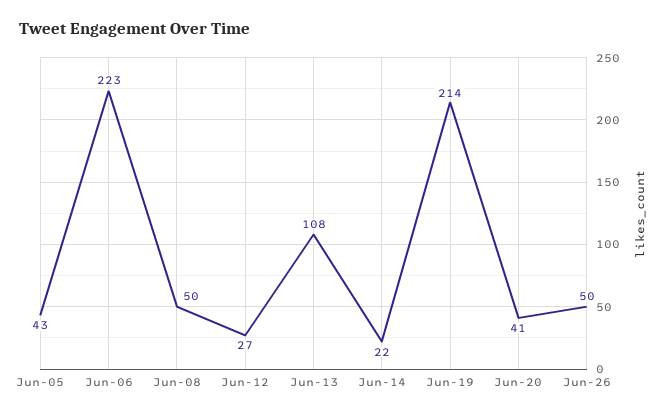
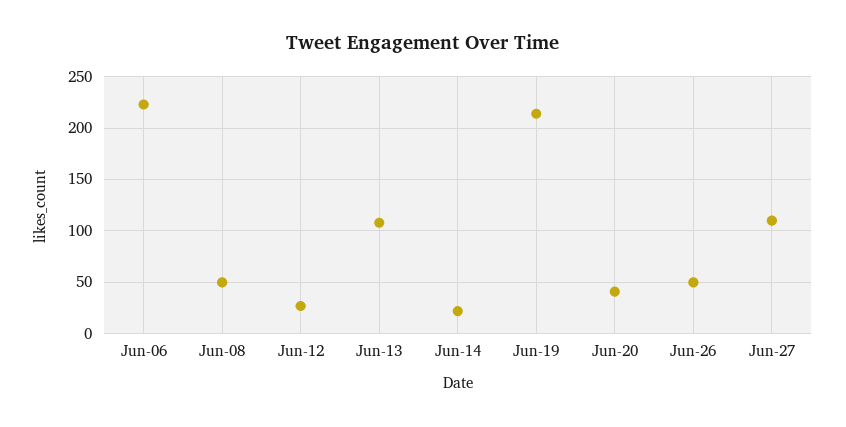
Jun-05: 43 -> none
Jun-27: none -> 110

